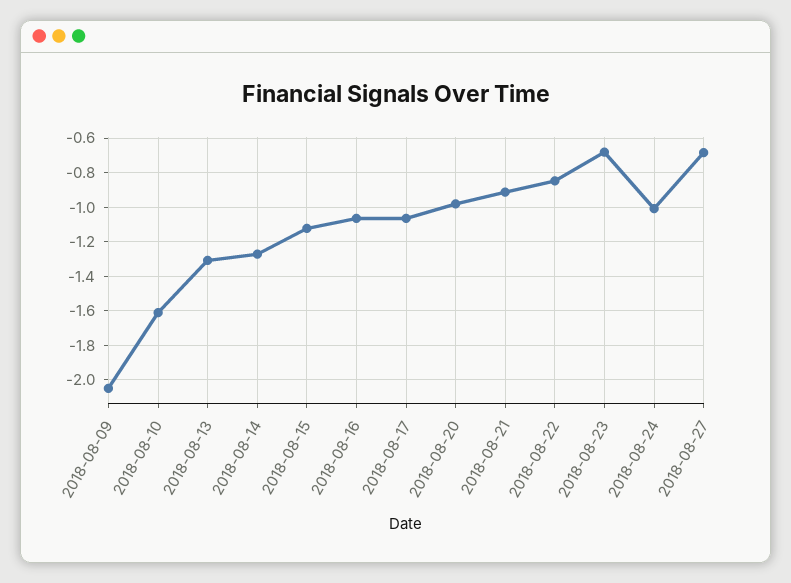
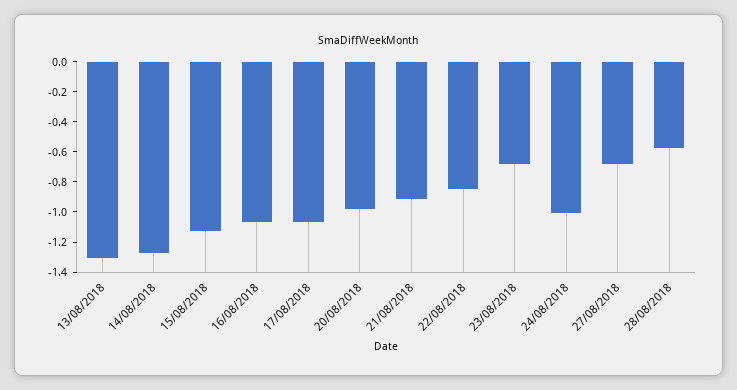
2018-08-09: -2.05 -> none
2018-08-10: -1.6 -> none
28/08/2018: none -> -0.6

